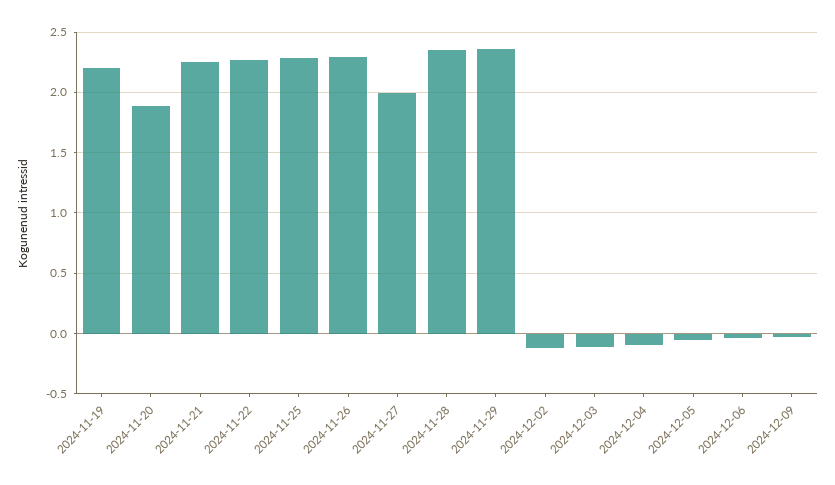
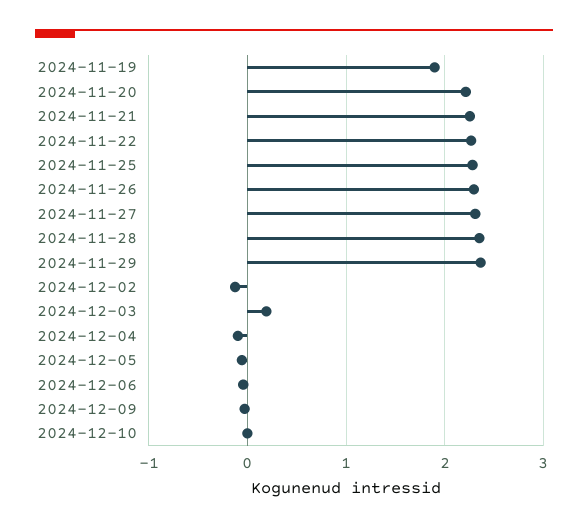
2024-11-19: 2.2 -> 1.9
2024-11-20: 1.9 -> 2.2
2024-11-27: 2 -> 2.3
2024-12-03: -0.1 -> 0.2
2024-12-10: none -> 0

